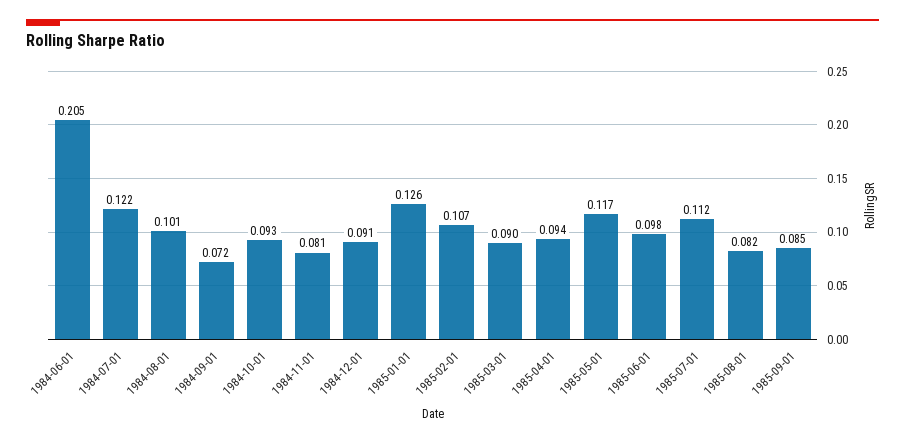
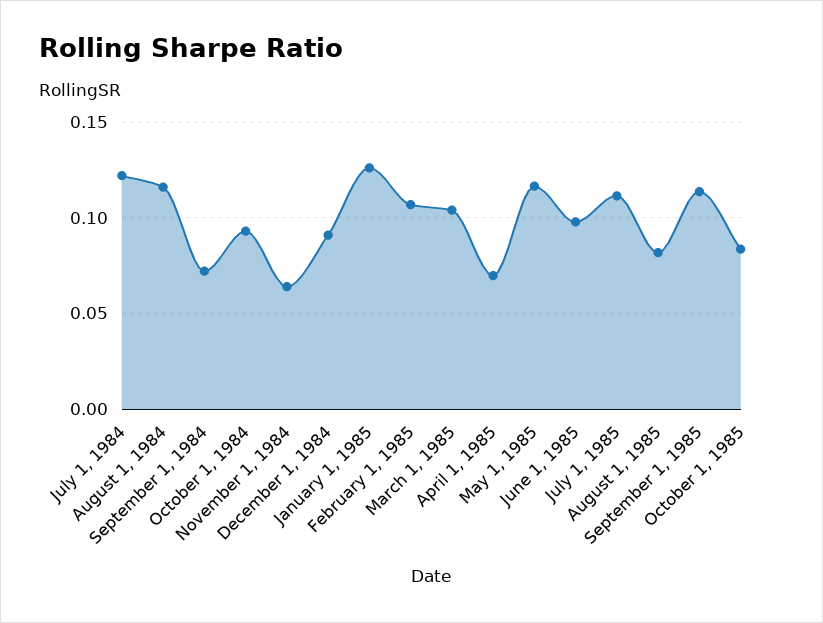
1984-06-01: 0.205 -> none
1984-08-01: 0.101 -> 0.115
1984-11-01: 0.081 -> 0.065
1985-03-01: 0.09 -> 0.105
1985-04-01: 0.094 -> 0.07
1985-09-01: 0.085 -> 0.115
October 1, 1985: none -> 0.085

